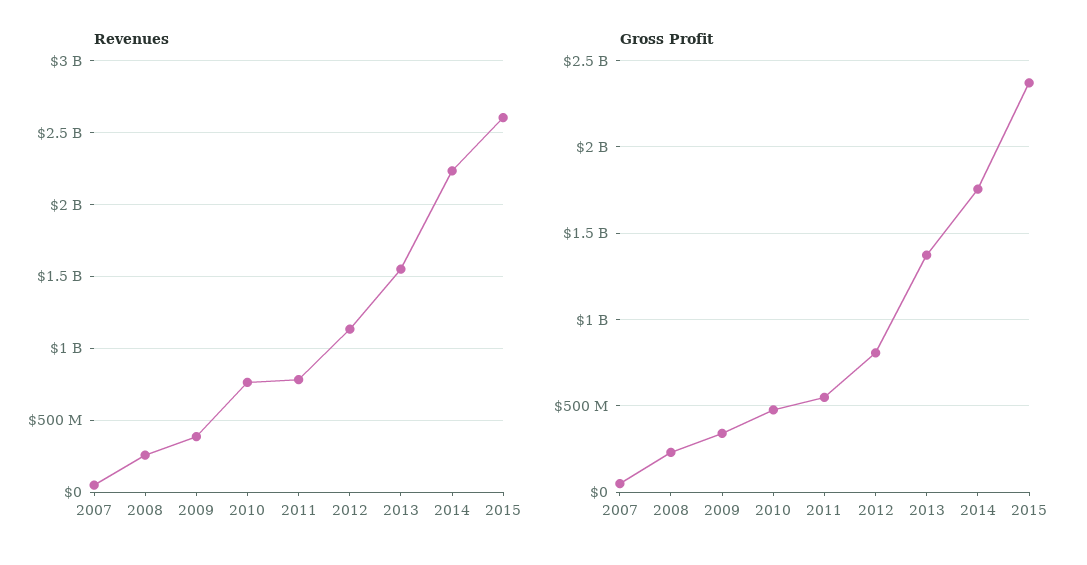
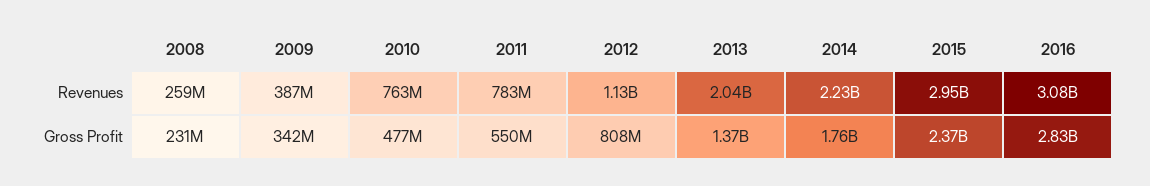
Revenues, 2007: 50000000 -> none
Revenues, 2013: 1550000000 -> 2040000000
Revenues, 2015: 2600000000 -> 2950000000
Gross Profit, 2007: 50000000 -> none
Revenues, 2016: none -> 3080000000
Gross Profit, 2016: none -> 2830000000

